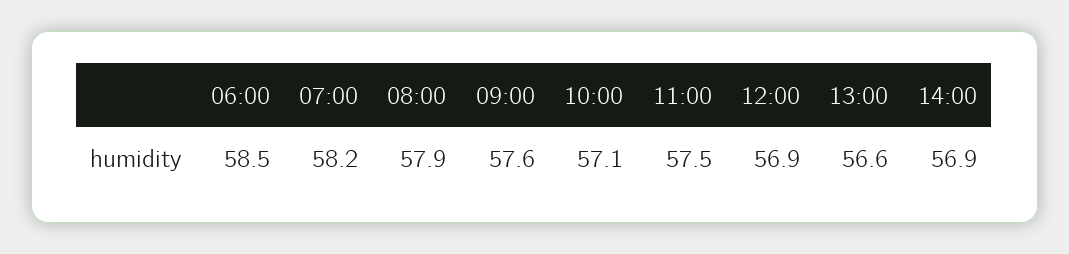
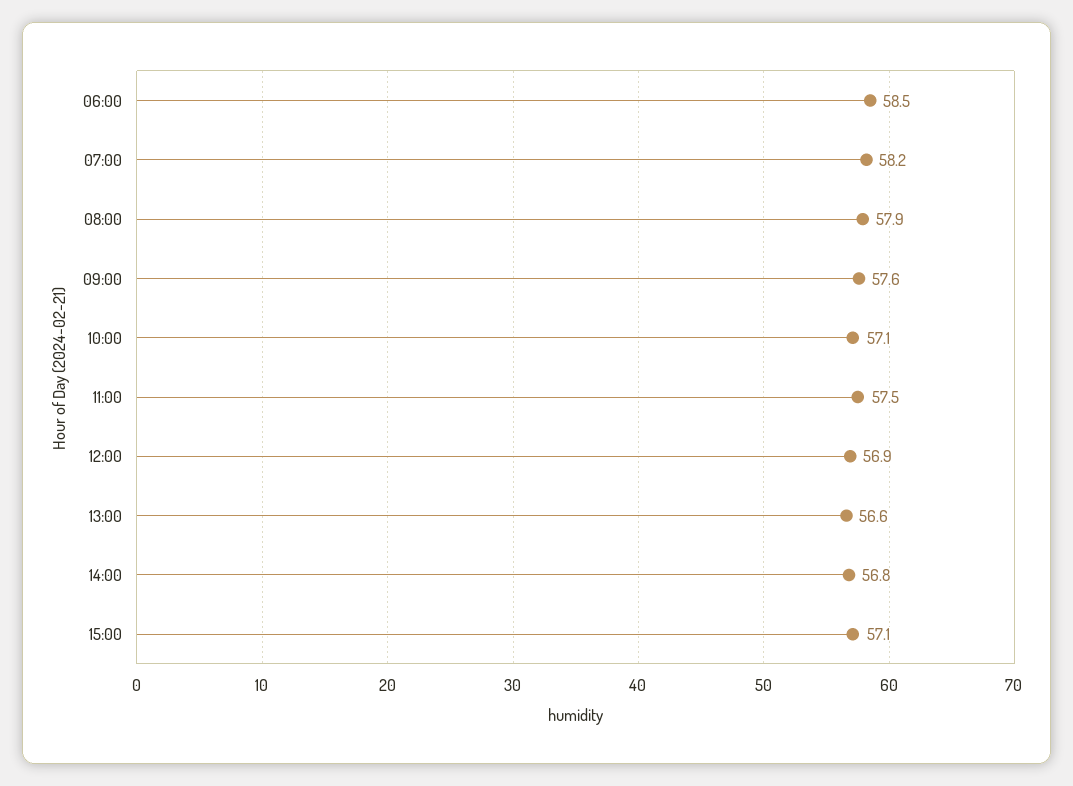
14:00: 56.9 -> 56.8
15:00: none -> 57.1

